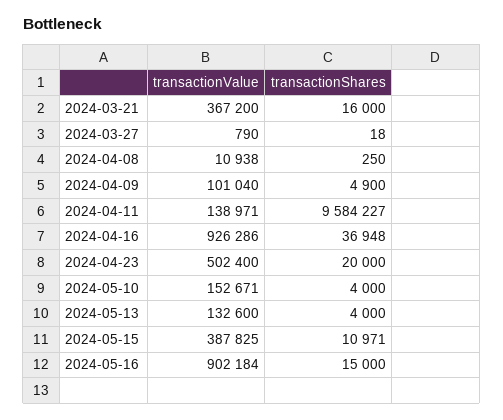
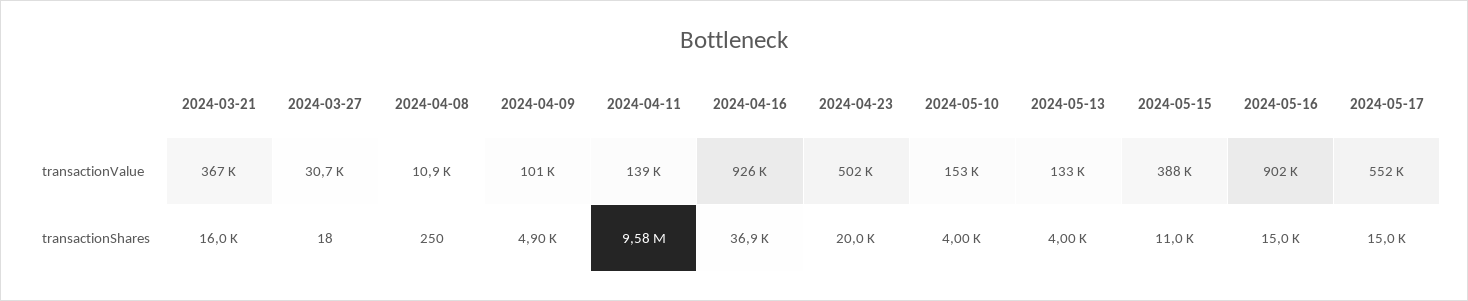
transactionValue, 2024-03-27: 790 -> 30700
transactionValue, 2024-05-17: none -> 552000
transactionShares, 2024-05-17: none -> 15000

